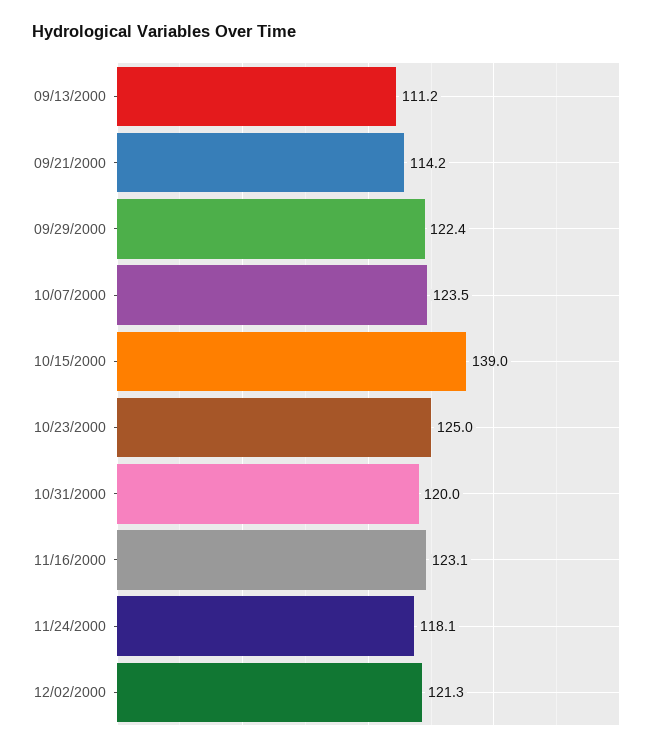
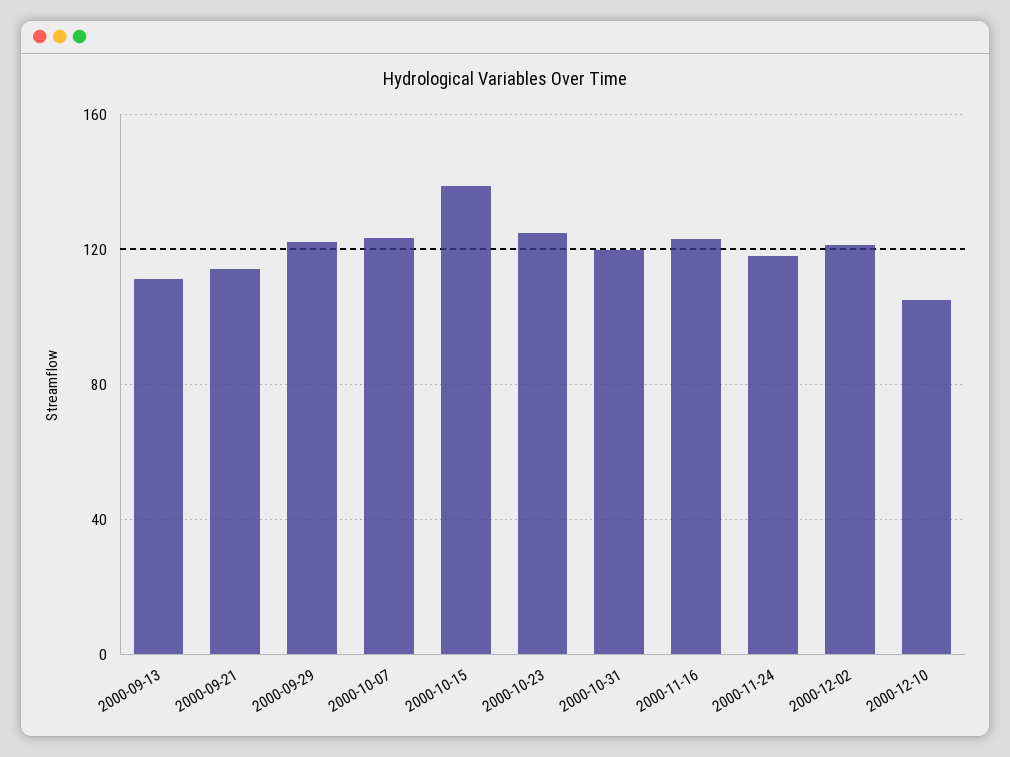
2000-12-10: none -> 105

